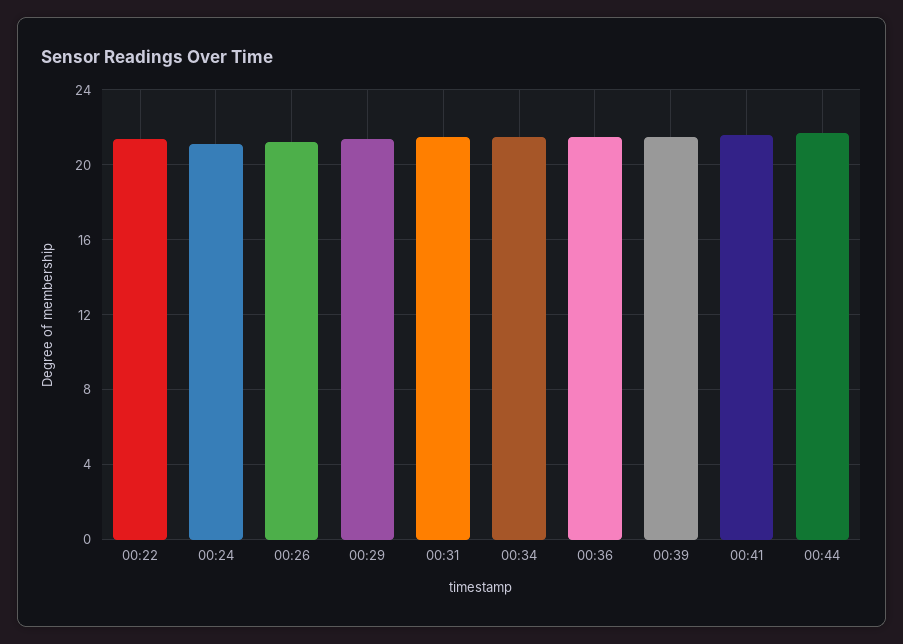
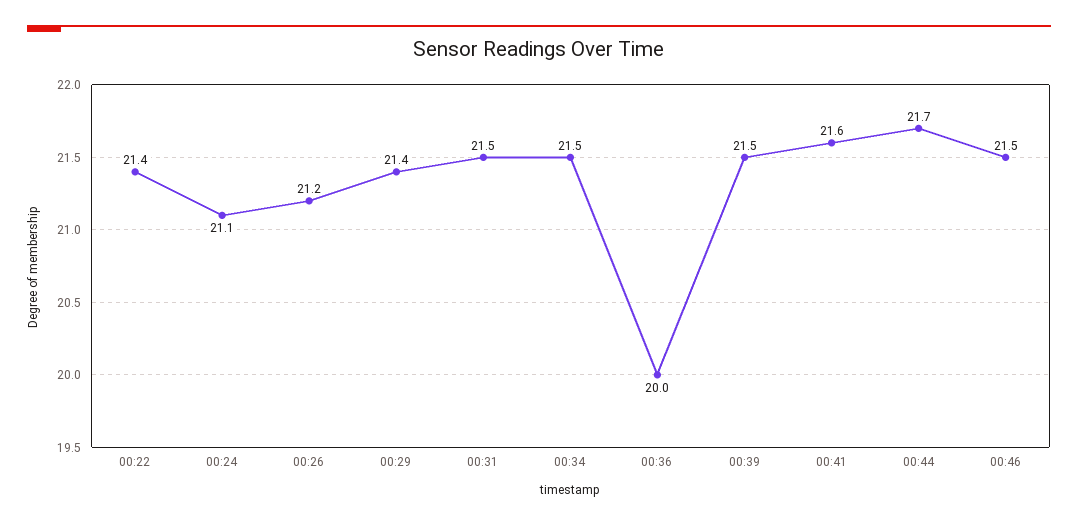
00:36: 21.5 -> 20
00:46: none -> 21.5

